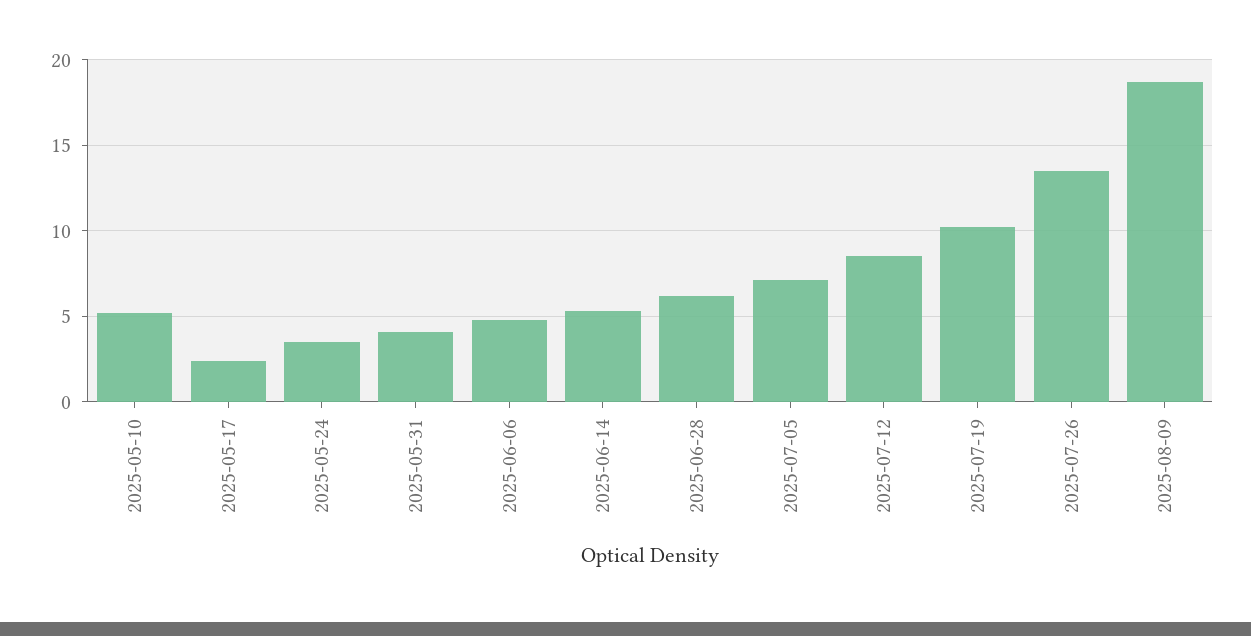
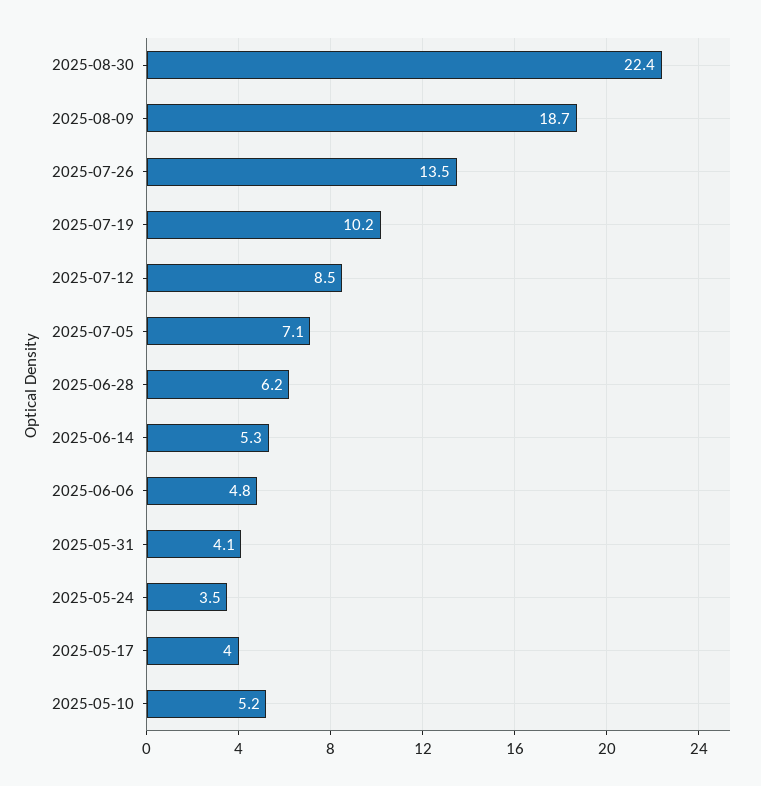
2025-05-17: 2.5 -> 4
2025-08-30: none -> 22.4

